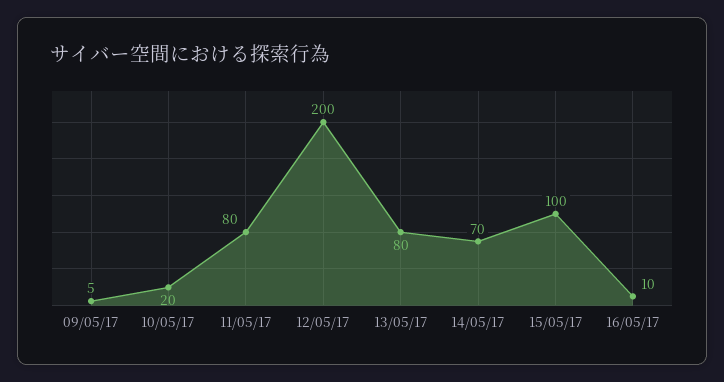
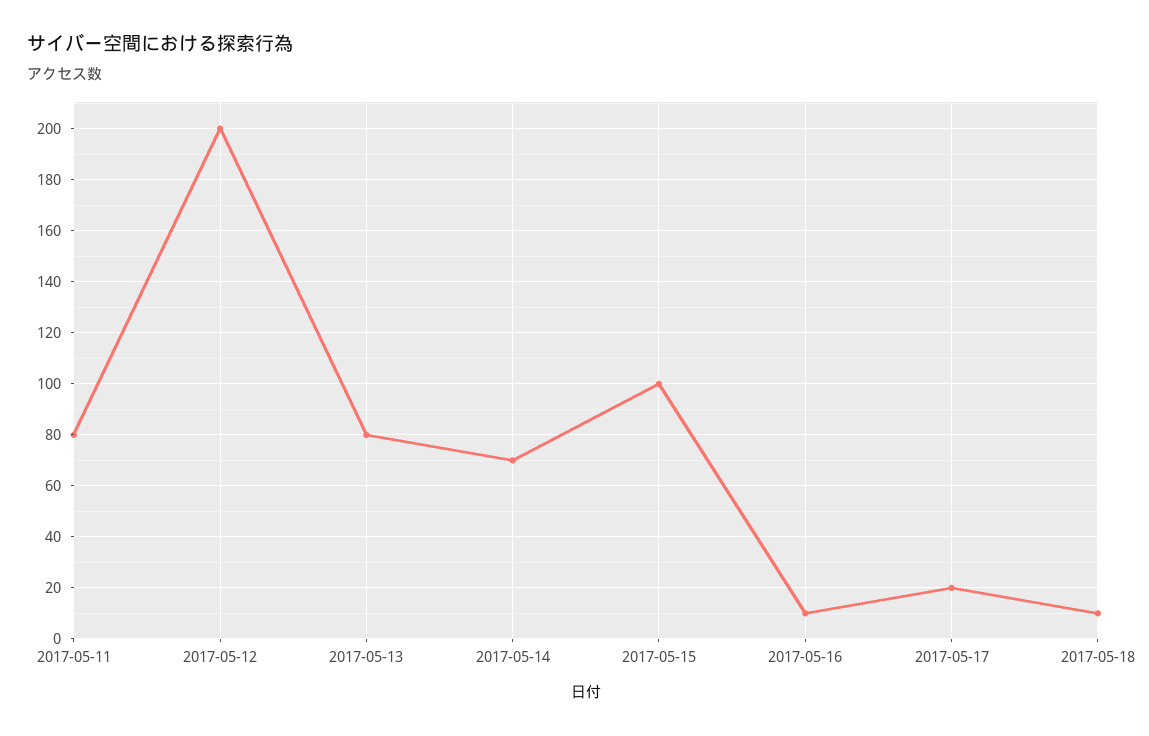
09/05/17: 5 -> none
10/05/17: 20 -> none
2017-05-17: none -> 20
2017-05-18: none -> 10

